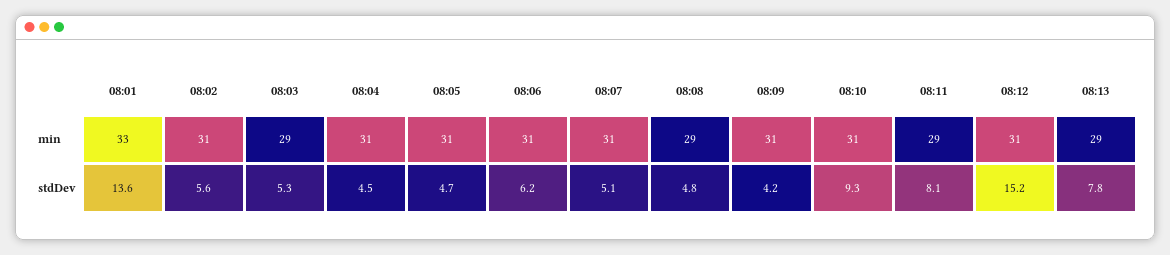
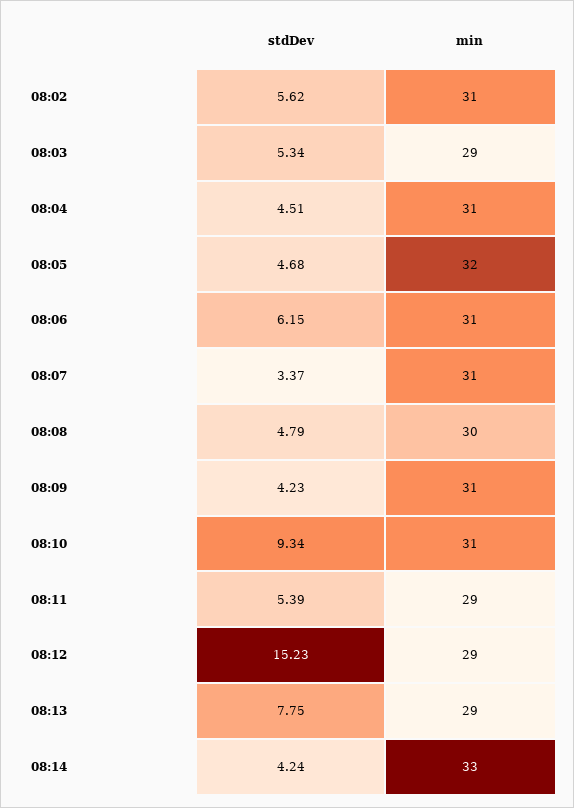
08:01, min: 33 -> none
08:05, min: 31 -> 32
08:08, min: 29 -> 30
08:12, min: 31 -> 29
08:01, stdDev: 13.6 -> none
08:07, stdDev: 5.1 -> 3.37
08:11, stdDev: 8.1 -> 5.39
08:14, stdDev: none -> 4.24
08:14, min: none -> 33

